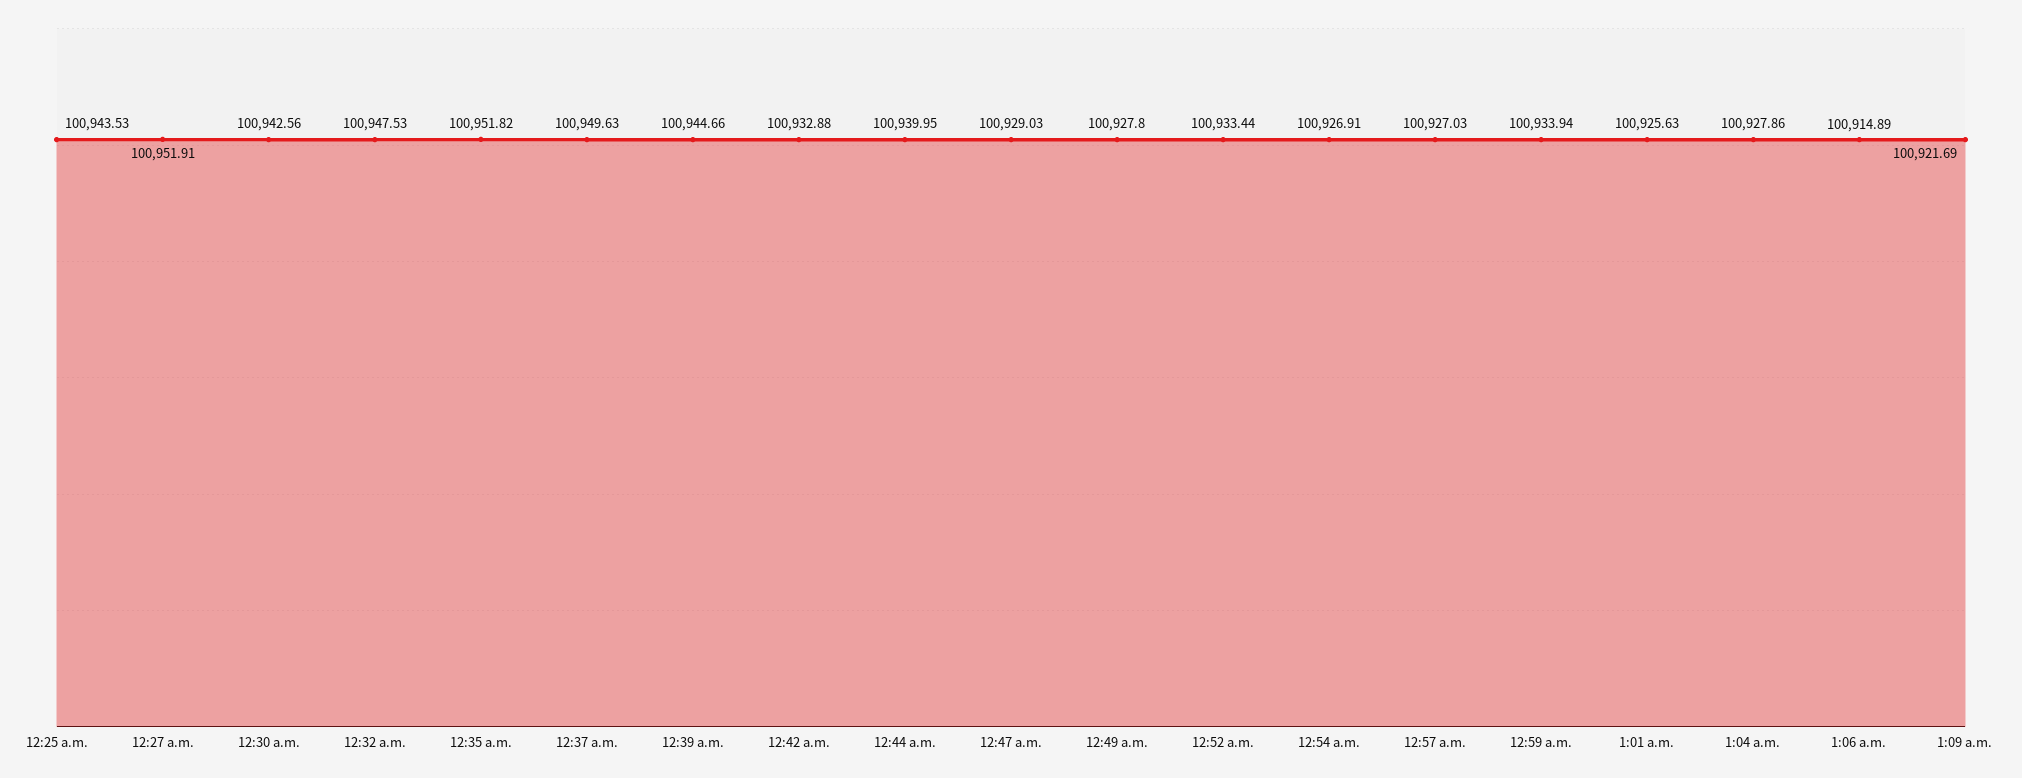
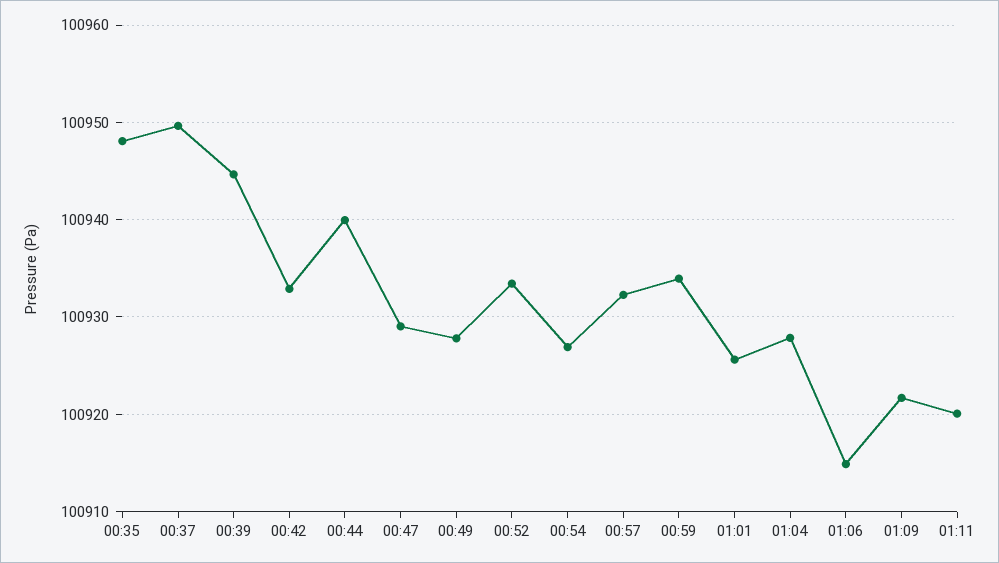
12:25 a.m.: 100943.53 -> none
12:27 a.m.: 100951.91 -> none
12:30 a.m.: 100942.56 -> none
12:32 a.m.: 100947.53 -> none
12:35 a.m.: 100951.82 -> 100948
12:57 a.m.: 100927.03 -> 100932
01:11: none -> 100920

